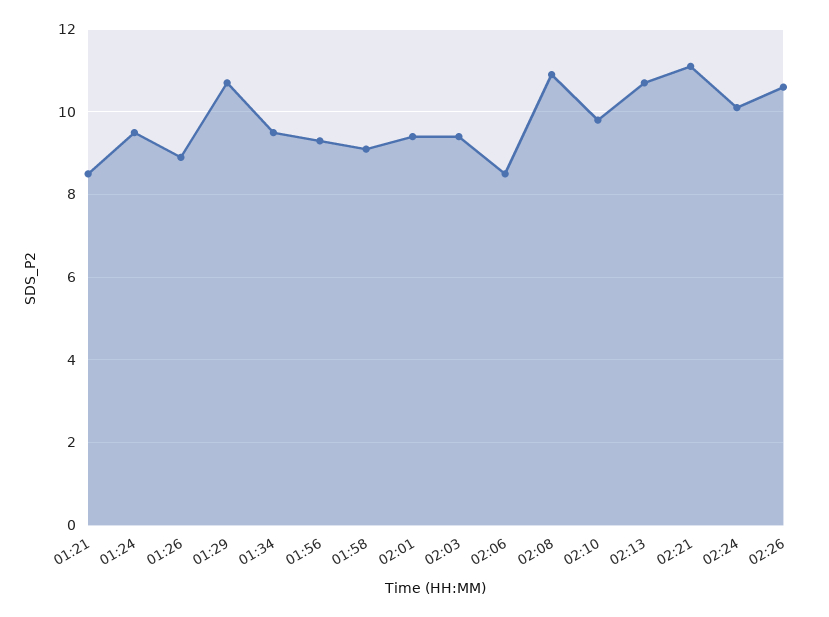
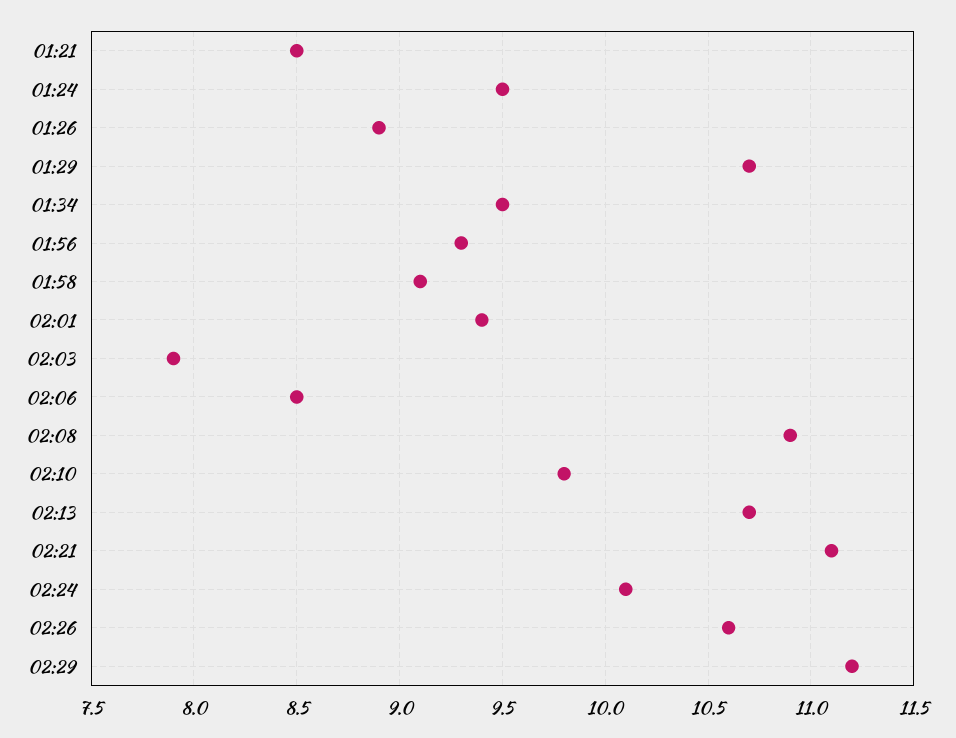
02:03: 9.5 -> 7.9
02:29: none -> 11.2

